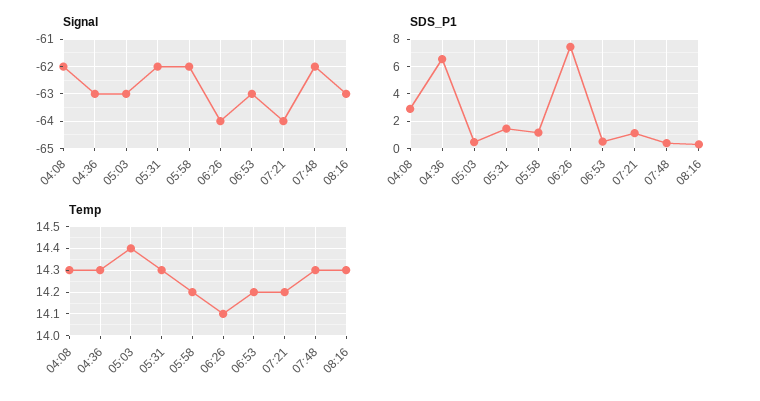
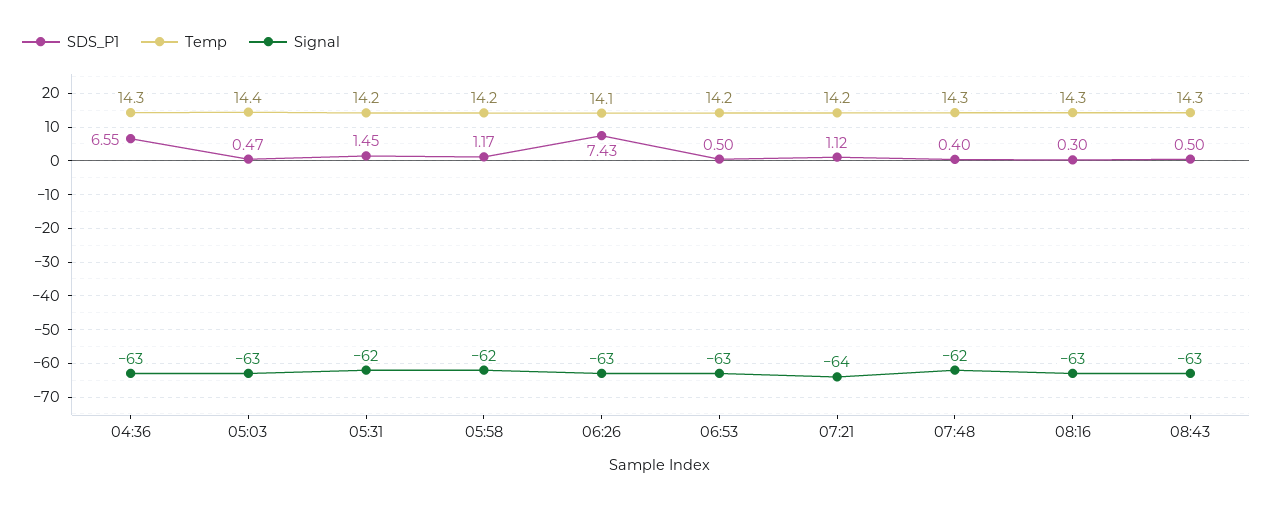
Signal, 04:08: -62 -> none
Signal, 06:26: -64 -> -63
SDS_P1, 04:08: 3 -> none
Temp, 04:08: 14.3 -> none
Temp, 05:31: 14.3 -> 14.2
SDS_P1, 08:43: none -> 0.5
Temp, 08:43: none -> 14.3
Signal, 08:43: none -> -63

